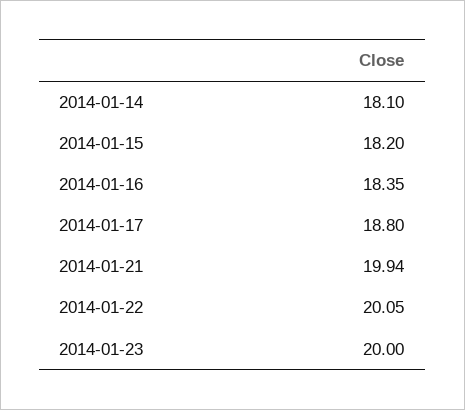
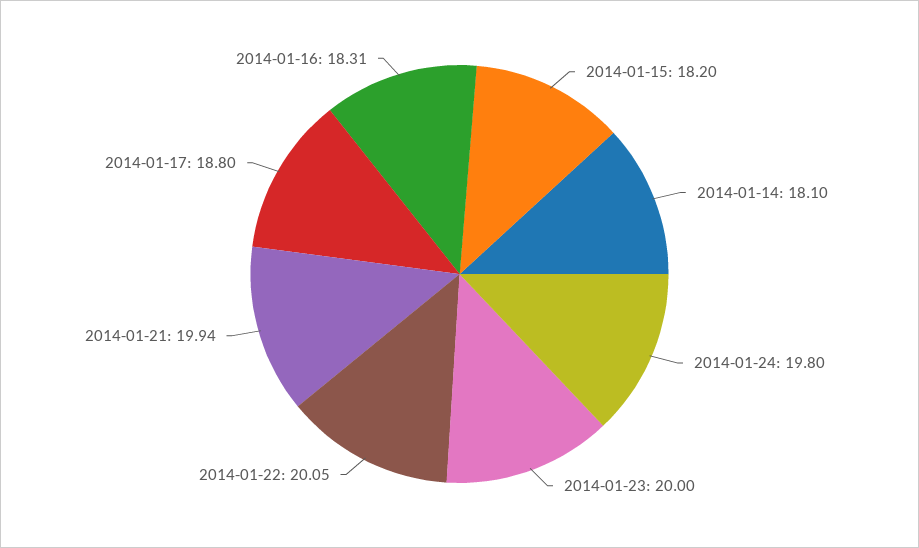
2014-01-16: 18.35 -> 18.31
2014-01-24: none -> 19.8

